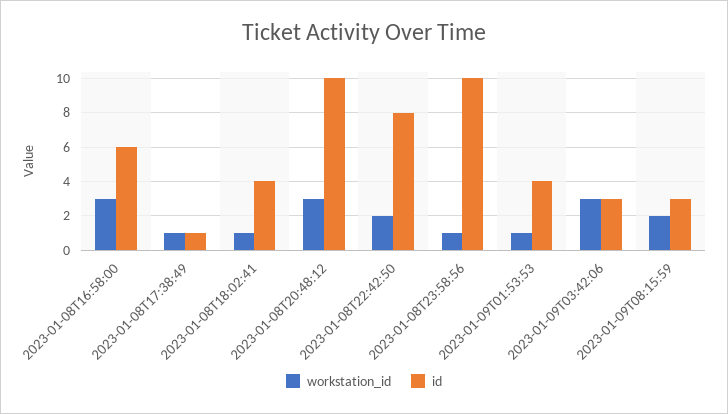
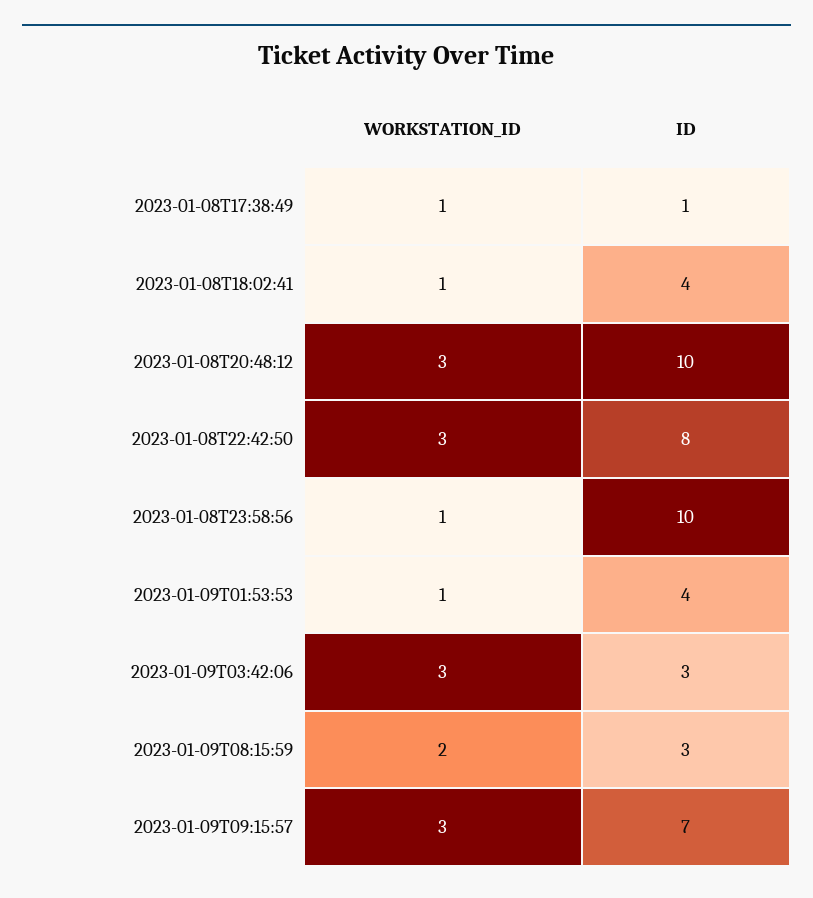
workstation_id, 2023-01-08T16:58:00: 3 -> none
id, 2023-01-08T16:58:00: 6 -> none
workstation_id, 2023-01-08T22:42:50: 2 -> 3
workstation_id, 2023-01-09T09:15:57: none -> 3
id, 2023-01-09T09:15:57: none -> 7

